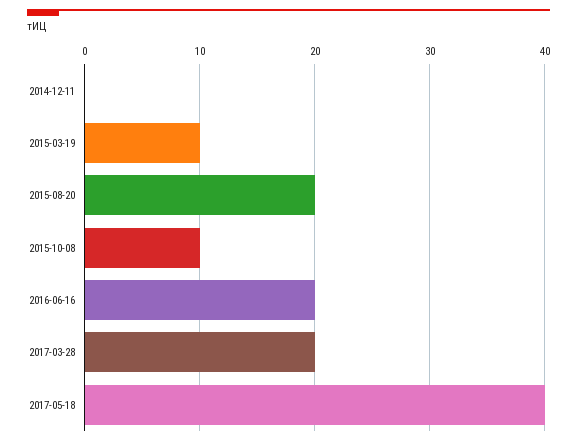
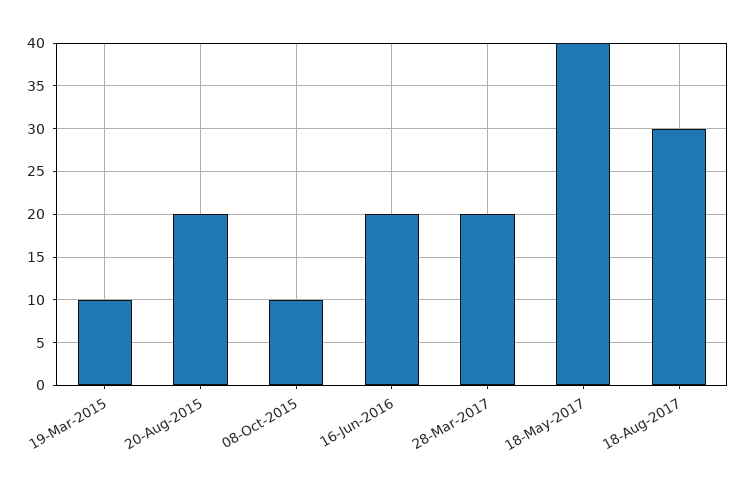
2014-12-11: 0 -> none
18-Aug-2017: none -> 30

